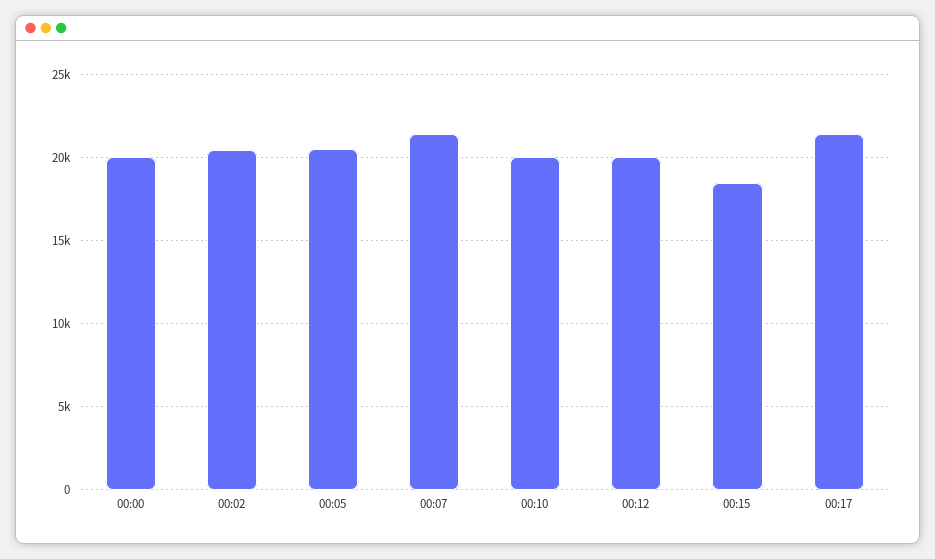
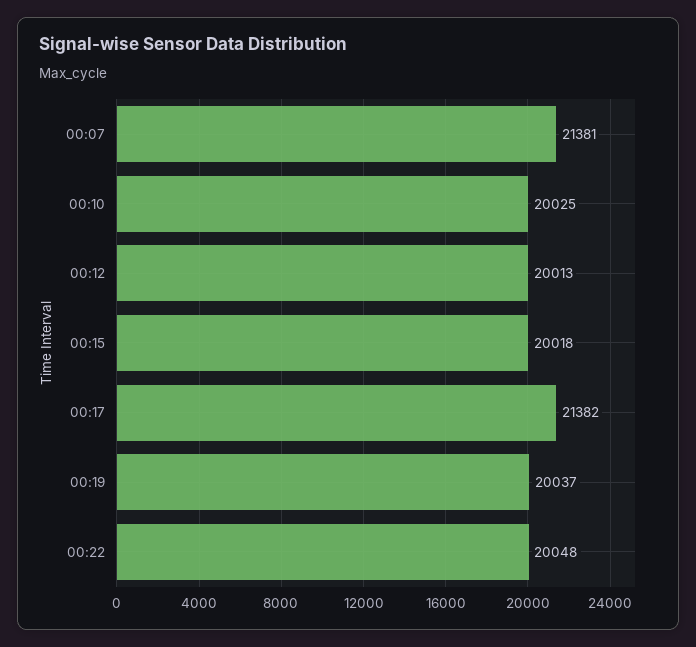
00:00: 20000 -> none
00:02: 20500 -> none
00:05: 20500 -> none
00:15: 18500 -> 20018
00:19: none -> 20037
00:22: none -> 20048

